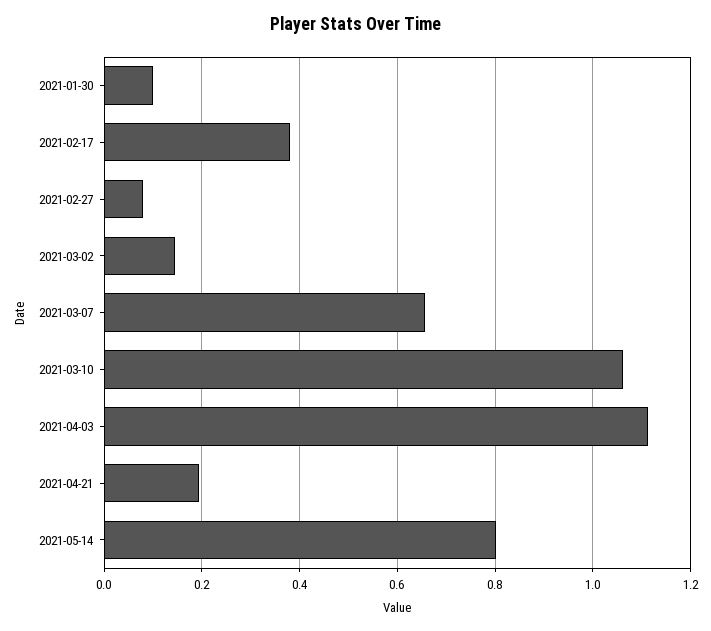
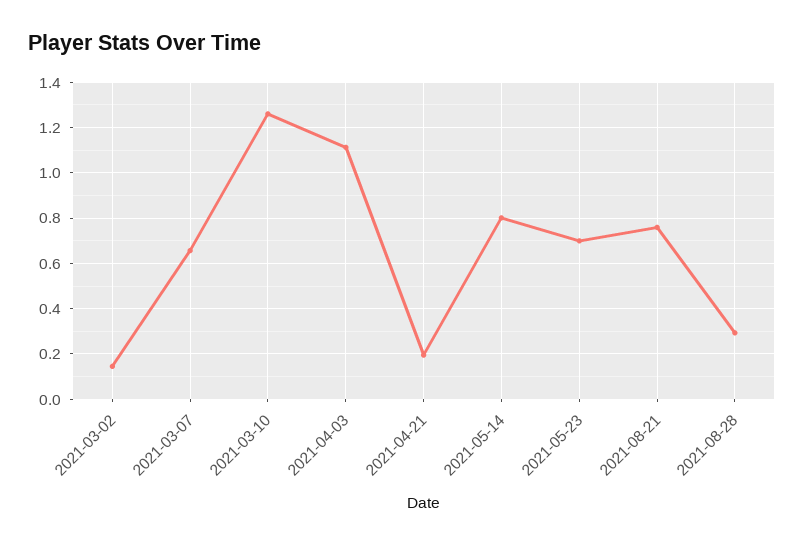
2021-01-30: 0.1 -> none
2021-02-17: 0.38 -> none
2021-02-27: 0.08 -> none
2021-03-10: 1.06 -> 1.25
2021-05-23: none -> 0.7
2021-08-21: none -> 0.75
2021-08-28: none -> 0.3

